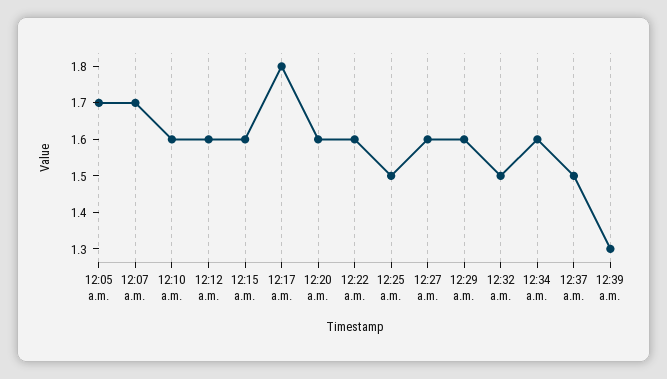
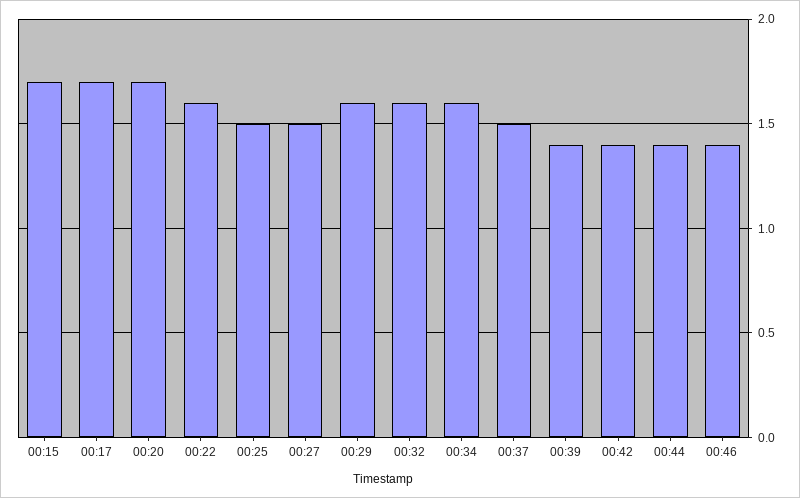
12:05 a.m.: 1.7 -> none
12:07 a.m.: 1.7 -> none
12:10 a.m.: 1.6 -> none
12:12 a.m.: 1.6 -> none
12:15 a.m.: 1.6 -> 1.7
12:17 a.m.: 1.8 -> 1.7
12:20 a.m.: 1.6 -> 1.7
12:27 a.m.: 1.6 -> 1.5
12:32 a.m.: 1.5 -> 1.6
12:39 a.m.: 1.3 -> 1.4
00:42: none -> 1.4
00:44: none -> 1.4
00:46: none -> 1.4

